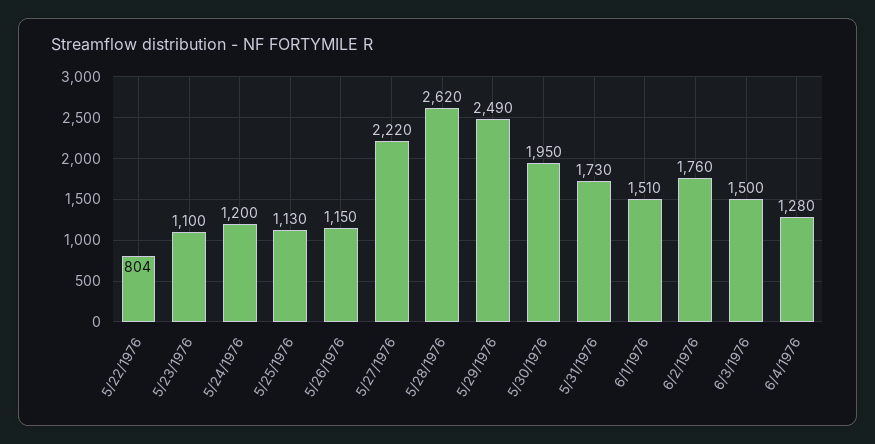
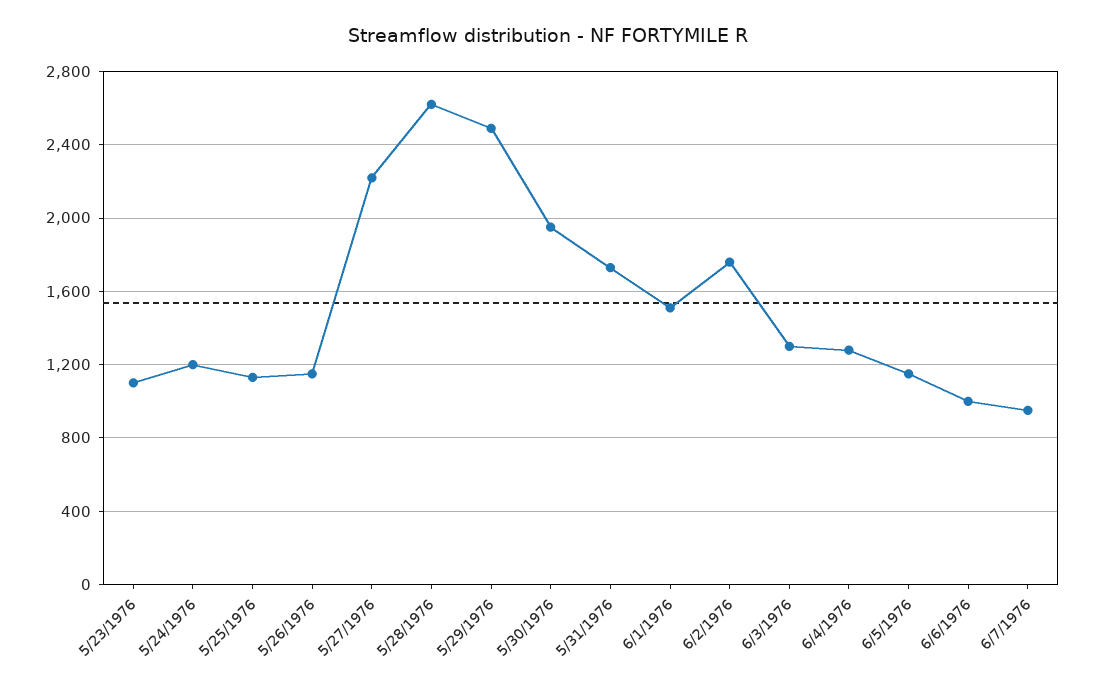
5/22/1976: 804 -> none
6/3/1976: 1500 -> 1300
6/5/1976: none -> 1150
6/6/1976: none -> 1000
6/7/1976: none -> 950

